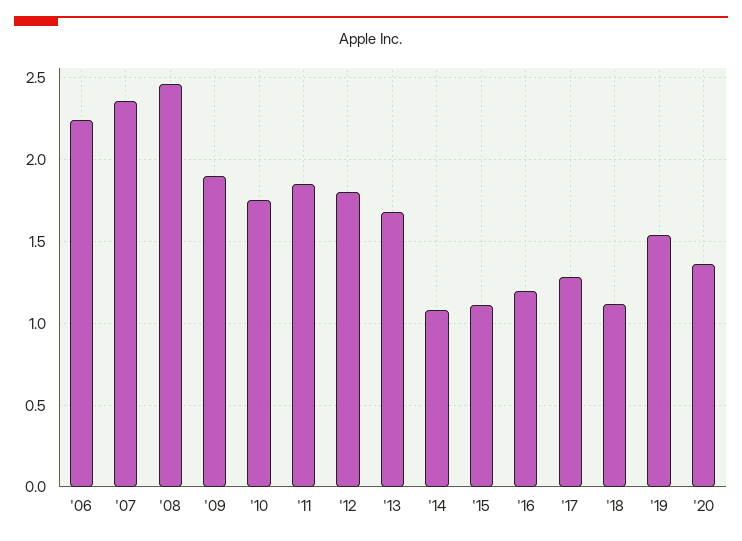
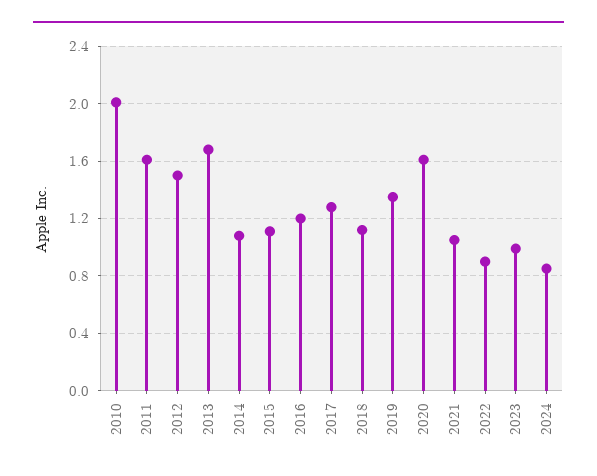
'06: 2.25 -> none
'07: 2.35 -> none
'08: 2.45 -> none
'09: 1.9 -> none
'10: 1.75 -> 2
'11: 1.85 -> 1.6
'12: 1.8 -> 1.5
'19: 1.55 -> 1.35
'20: 1.35 -> 1.6
2021: none -> 1.05
2022: none -> 0.9
2023: none -> 1
2024: none -> 0.85

